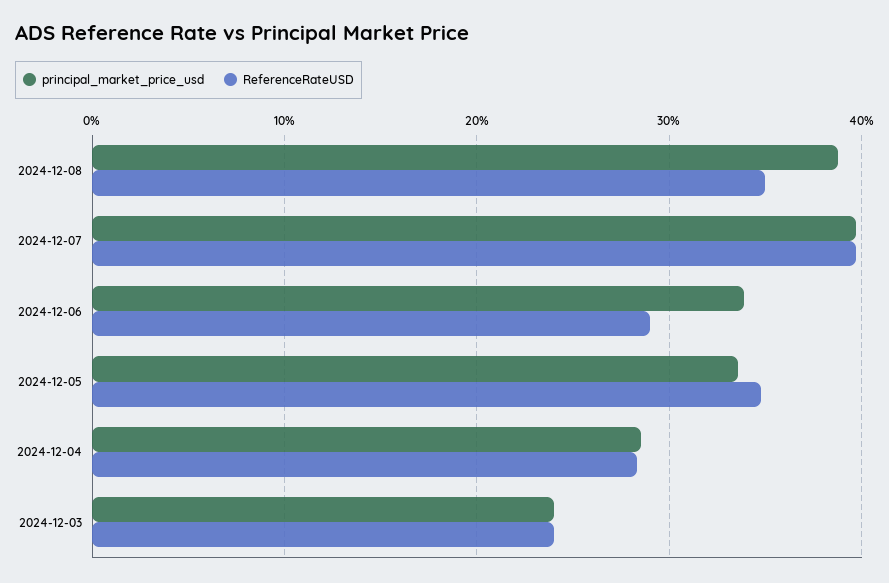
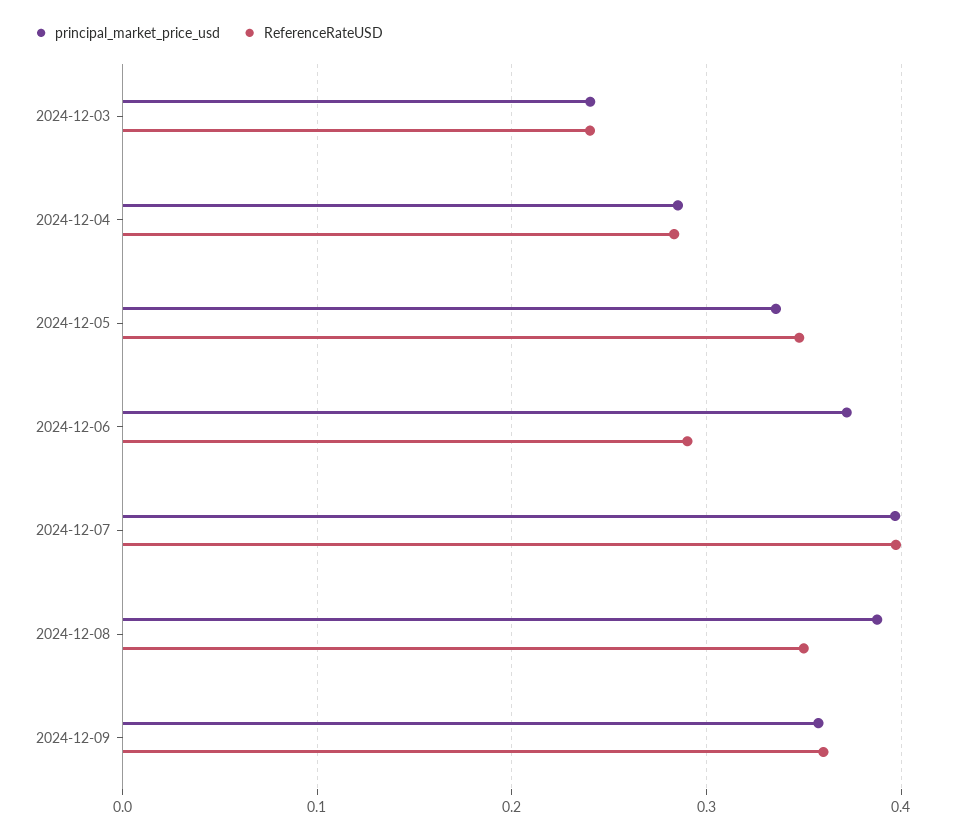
principal_market_price_usd, 2024-12-06: 0.34 -> 0.37
principal_market_price_usd, 2024-12-09: none -> 0.36
ReferenceRateUSD, 2024-12-09: none -> 0.36

